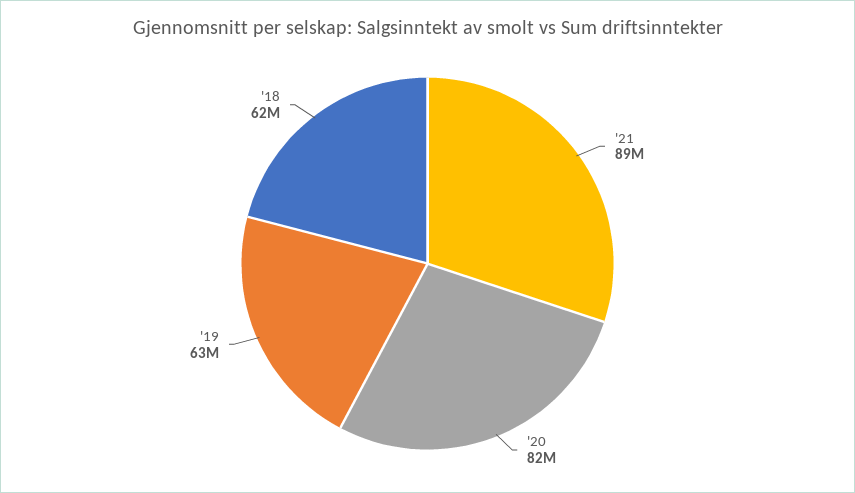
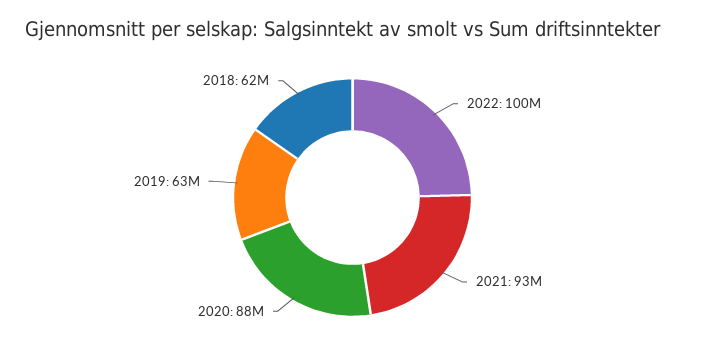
'21: 89000000 -> 93000000
'20: 82000000 -> 88000000
2022: none -> 100000000

